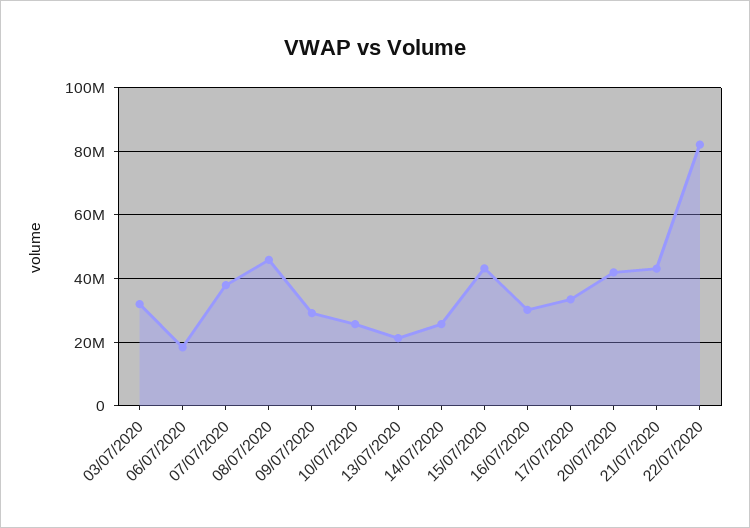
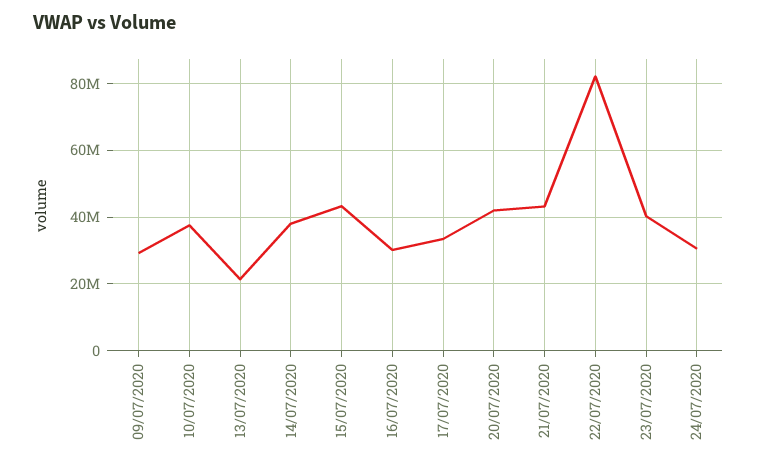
03/07/2020: 32000000 -> none
06/07/2020: 18000000 -> none
07/07/2020: 38000000 -> none
08/07/2020: 46000000 -> none
10/07/2020: 26000000 -> 38000000
14/07/2020: 26000000 -> 38000000
23/07/2020: none -> 40000000
24/07/2020: none -> 30000000

